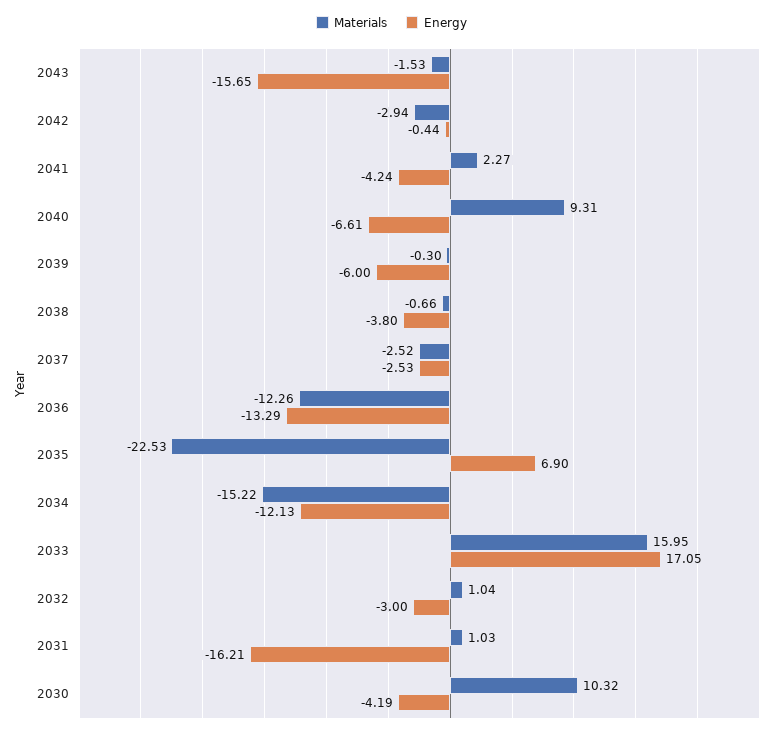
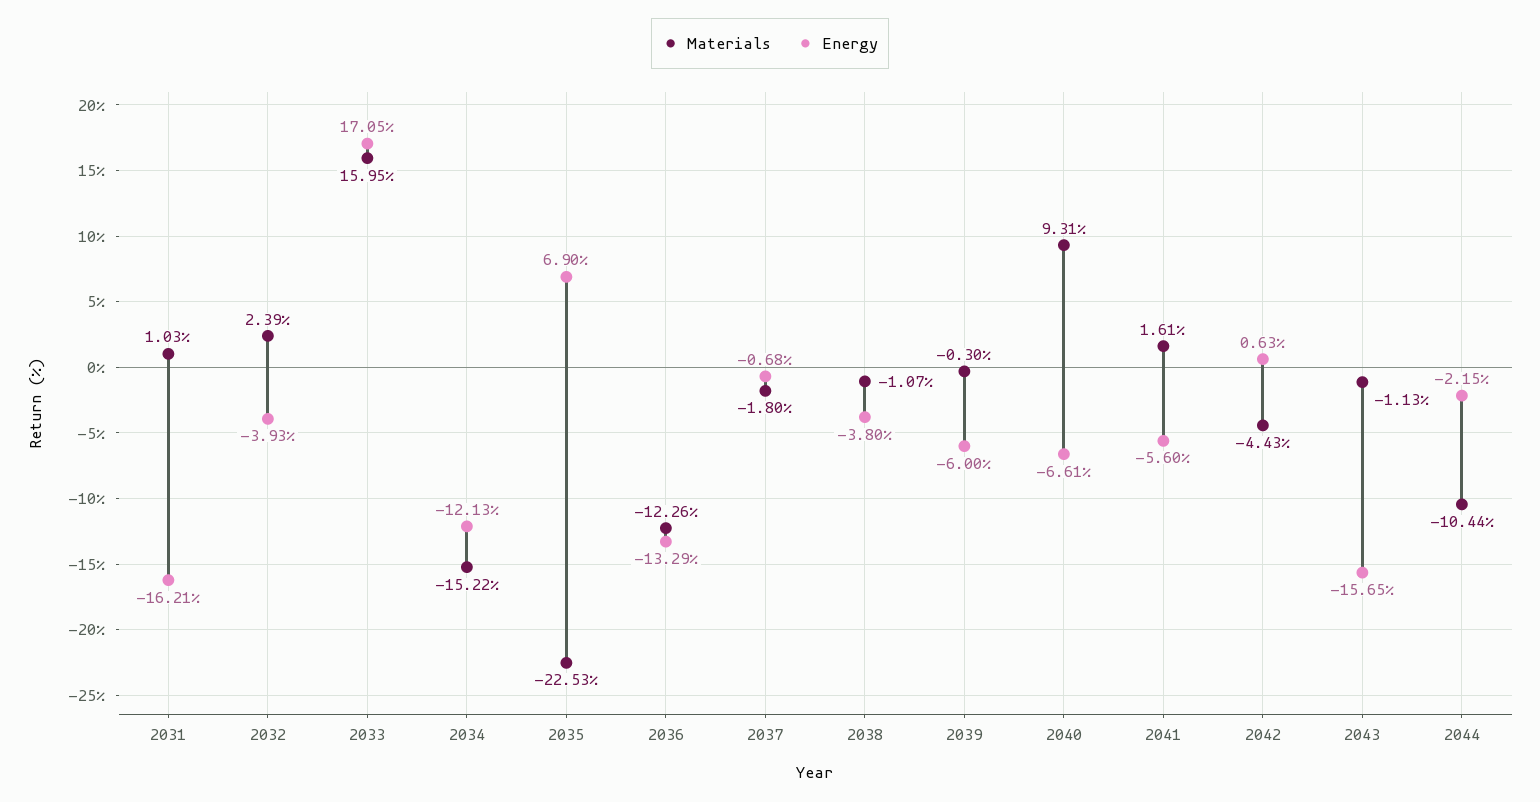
Materials, 2043: -1.53 -> -1.13
Materials, 2042: -2.94 -> -4.43
Energy, 2042: -0.44 -> 0.63
Materials, 2041: 2.27 -> 1.61
Energy, 2041: -4.24 -> -5.6
Materials, 2038: -0.66 -> -1.07
Materials, 2037: -2.52 -> -1.8
Energy, 2037: -2.53 -> -0.68
Materials, 2032: 1.04 -> 2.39
Energy, 2032: -3 -> -3.93
Materials, 2030: 10.32 -> none
Energy, 2030: -4.19 -> none
Materials, 2044: none -> -10.44
Energy, 2044: none -> -2.15

